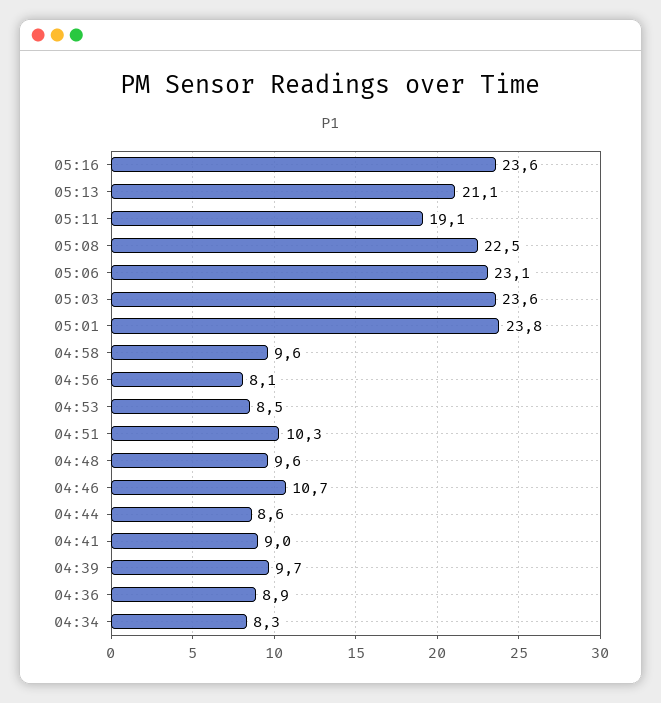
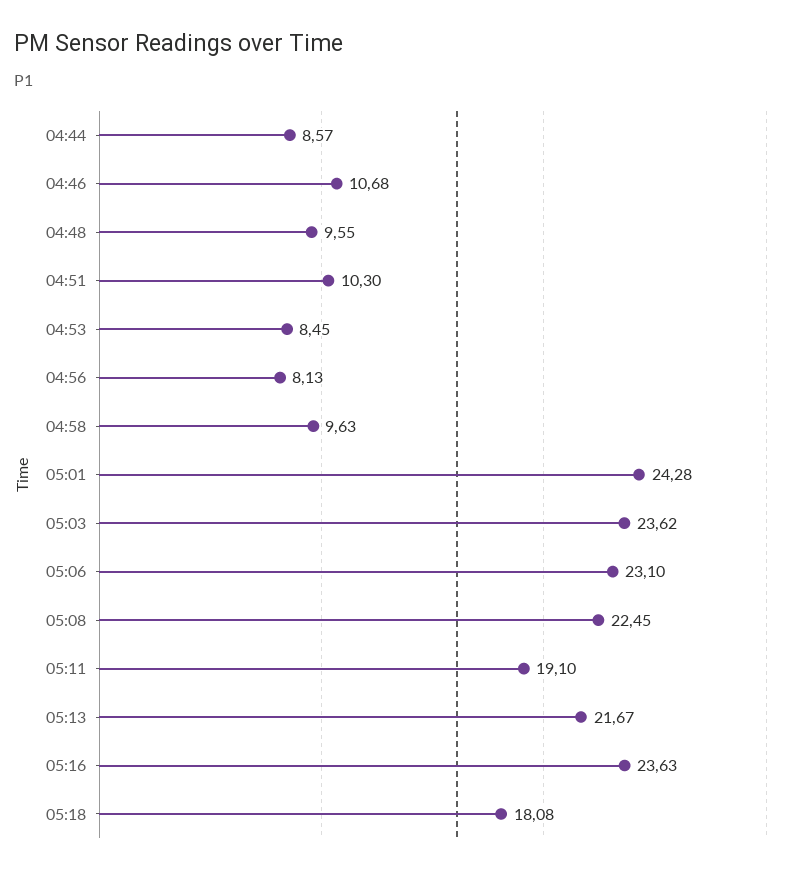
05:13: 21.1 -> 21.67
05:01: 23.8 -> 24.28
04:41: 9 -> none
04:39: 9.7 -> none
04:36: 8.9 -> none
04:34: 8.3 -> none
05:18: none -> 18.08

